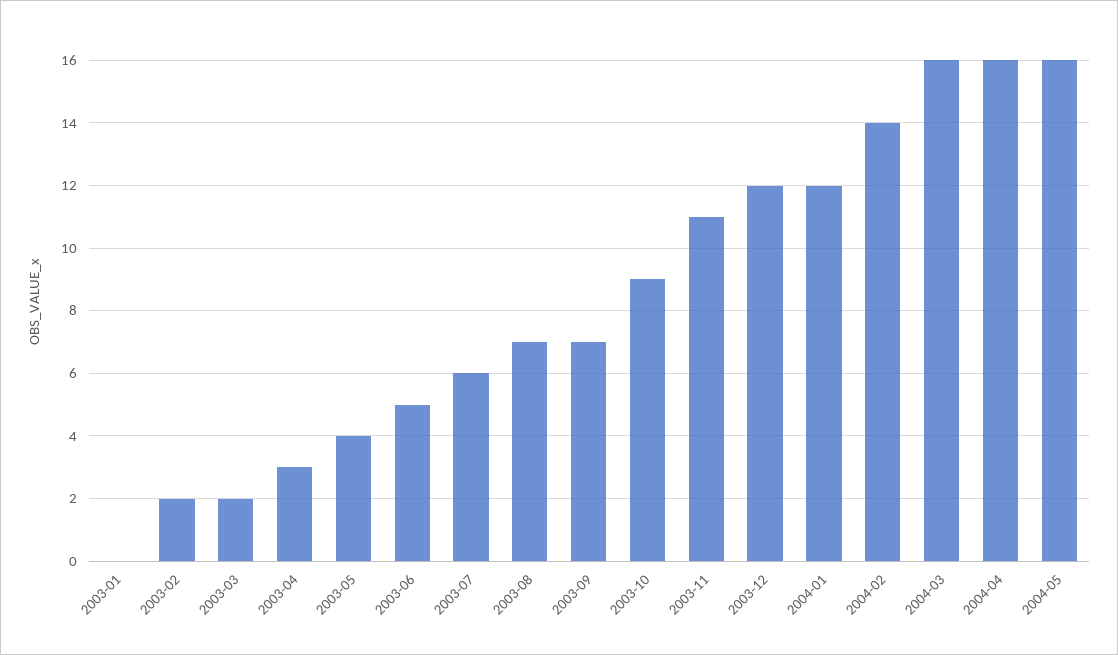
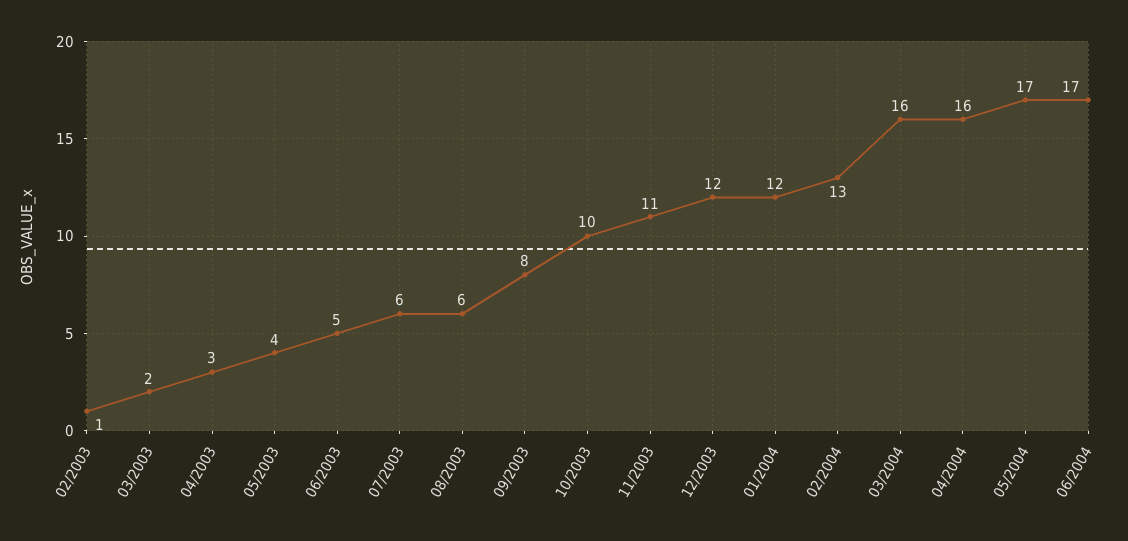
2003-01: 0 -> none
2003-02: 2 -> 1
2003-08: 7 -> 6
2003-09: 7 -> 8
2003-10: 9 -> 10
2004-02: 14 -> 13
2004-05: 16 -> 17
06/2004: none -> 17

